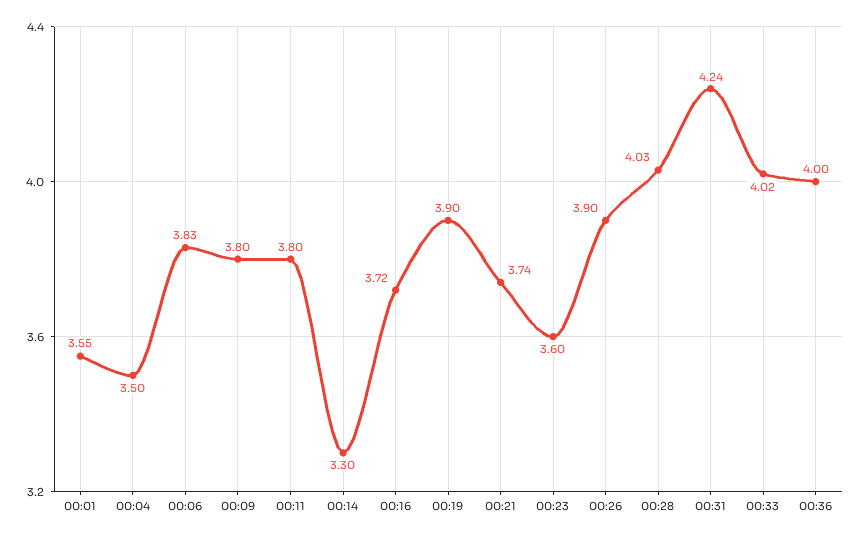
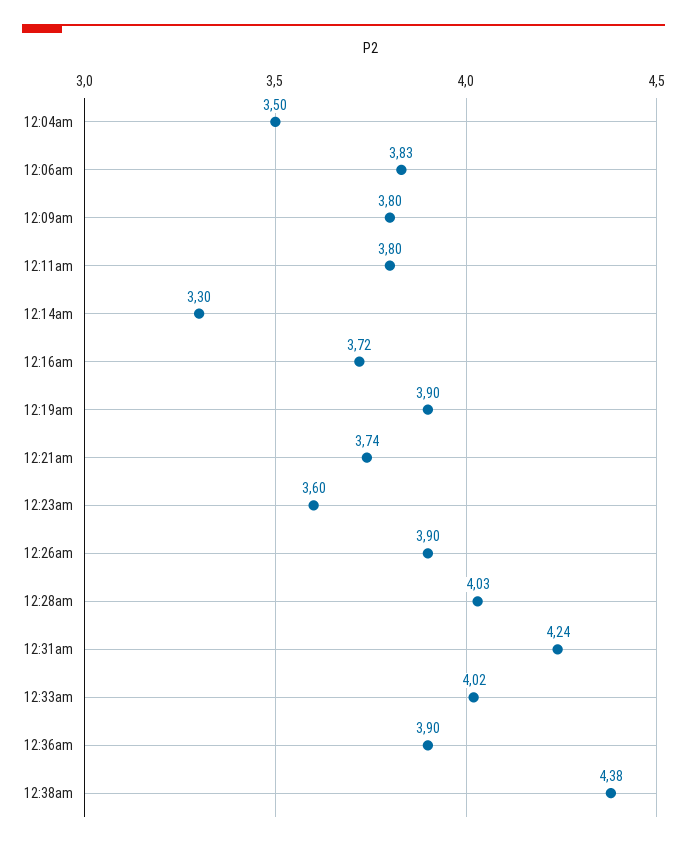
00:01: 3.55 -> none
00:36: 4 -> 3.9
12:38am: none -> 4.38

